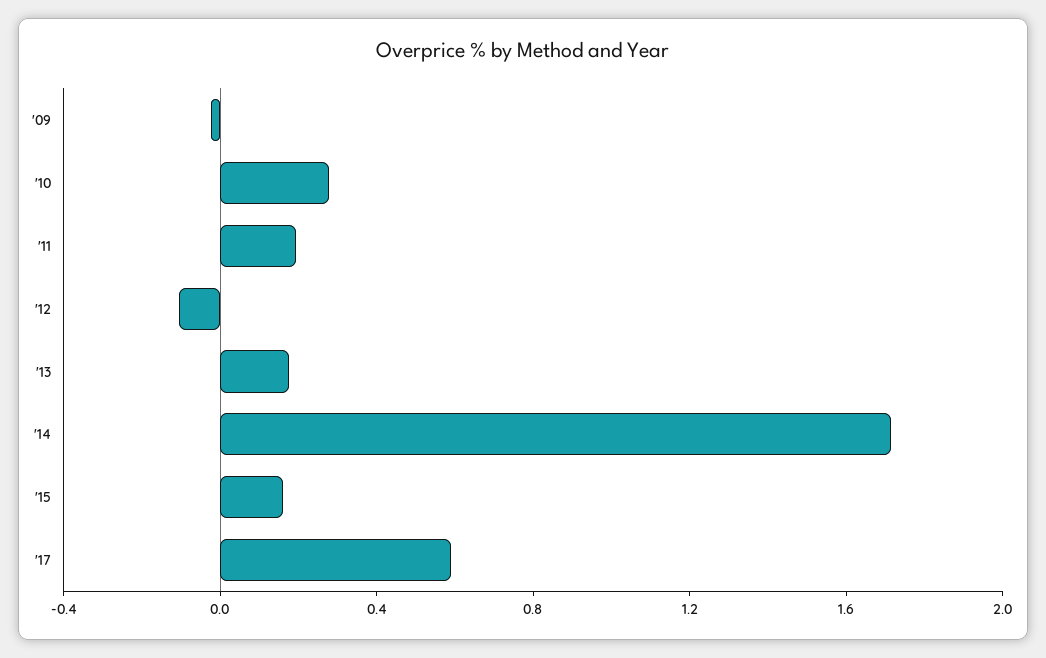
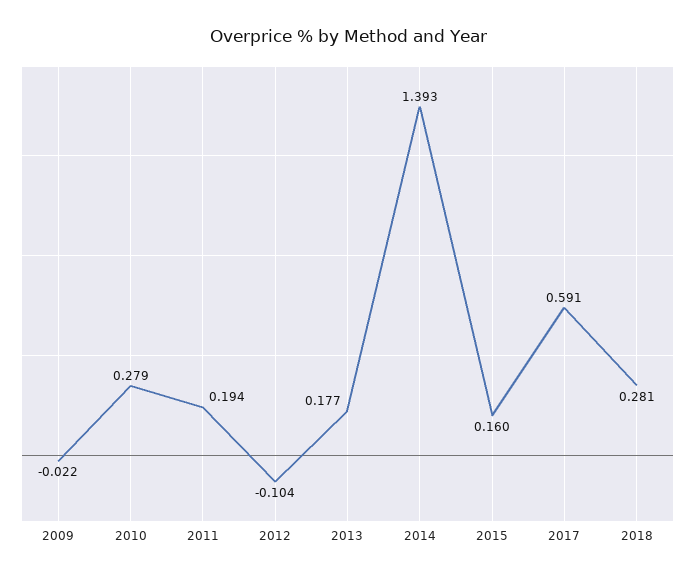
'14: 1.7 -> 1.393
2018: none -> 0.281

